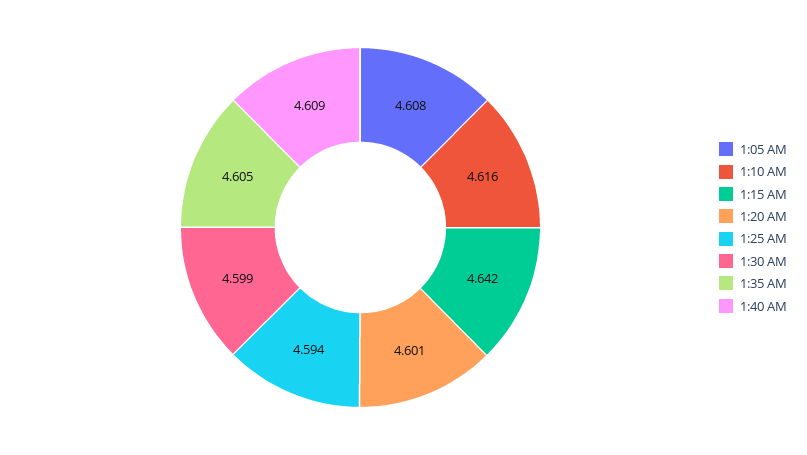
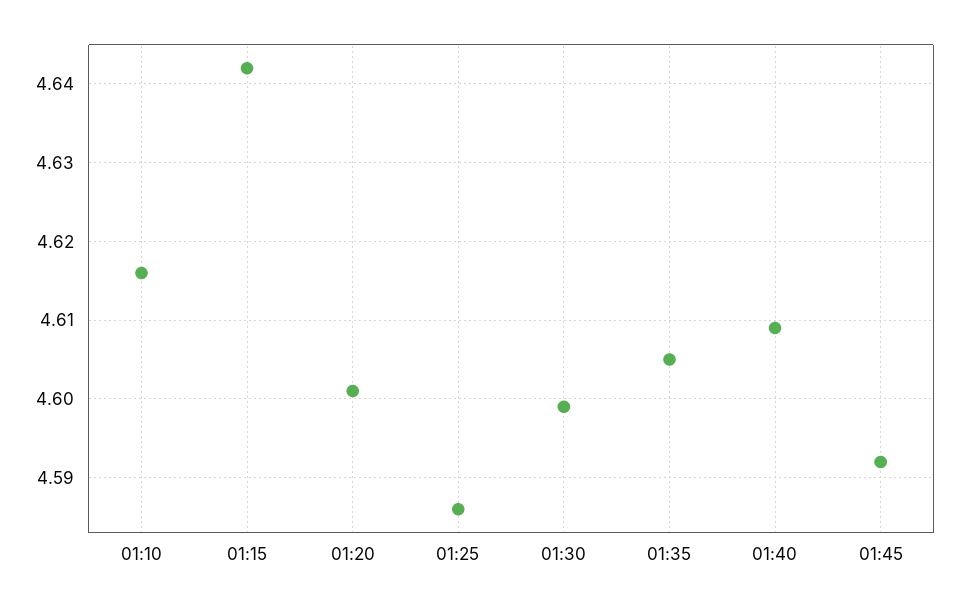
1:05 AM: 4.608 -> none
1:25 AM: 4.594 -> 4.586
01:45: none -> 4.592

